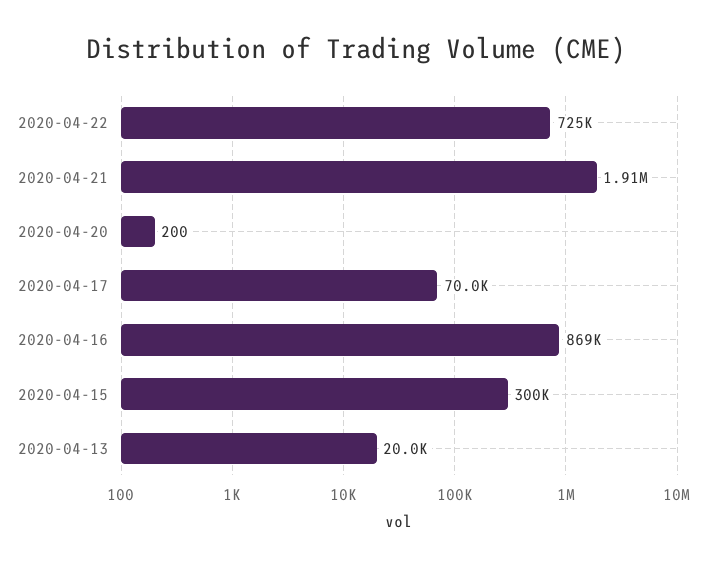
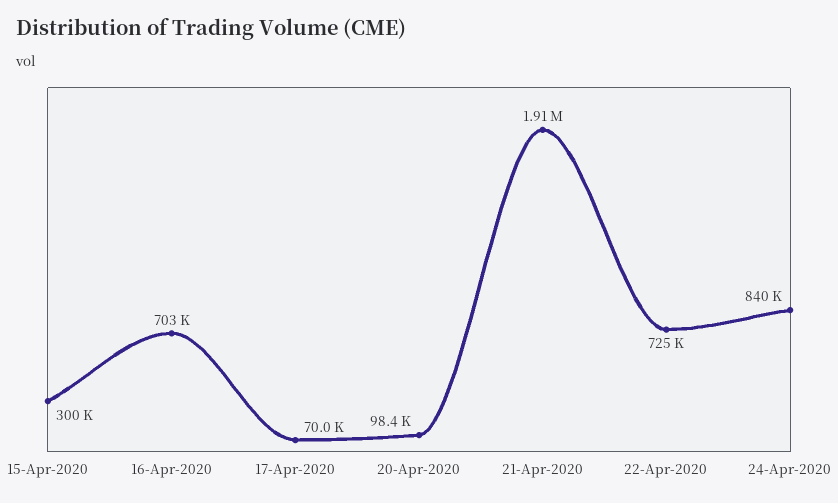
2020-04-20: 200 -> 98400
2020-04-16: 869000 -> 703000
2020-04-13: 20000 -> none
24-Apr-2020: none -> 840000

